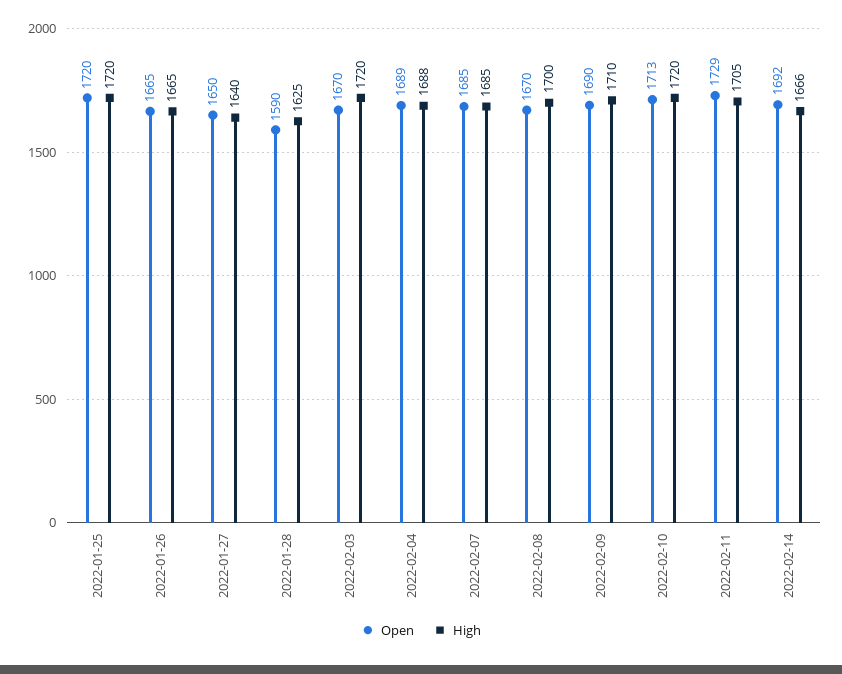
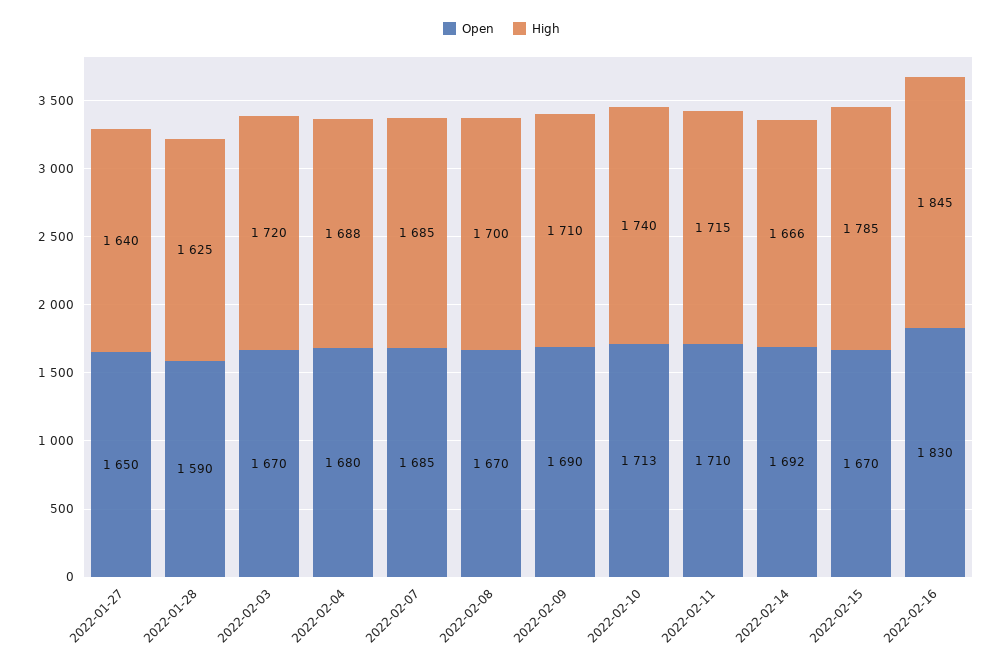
Open, 2022-01-25: 1720 -> none
High, 2022-01-25: 1720 -> none
Open, 2022-01-26: 1665 -> none
High, 2022-01-26: 1665 -> none
Open, 2022-02-04: 1689 -> 1680
High, 2022-02-10: 1720 -> 1740
Open, 2022-02-11: 1729 -> 1710
High, 2022-02-11: 1705 -> 1715
Open, 2022-02-15: none -> 1670
High, 2022-02-15: none -> 1785
Open, 2022-02-16: none -> 1830
High, 2022-02-16: none -> 1845

